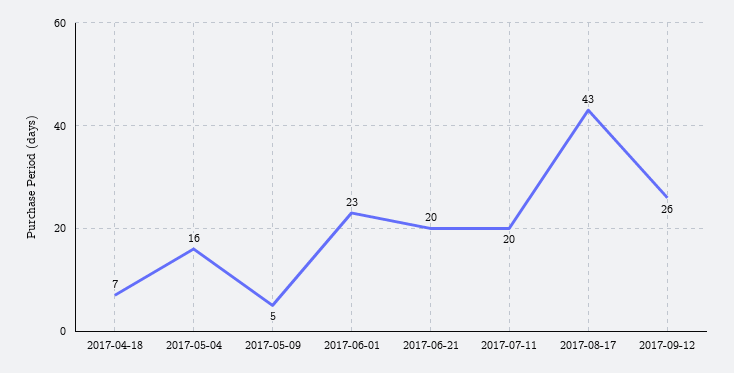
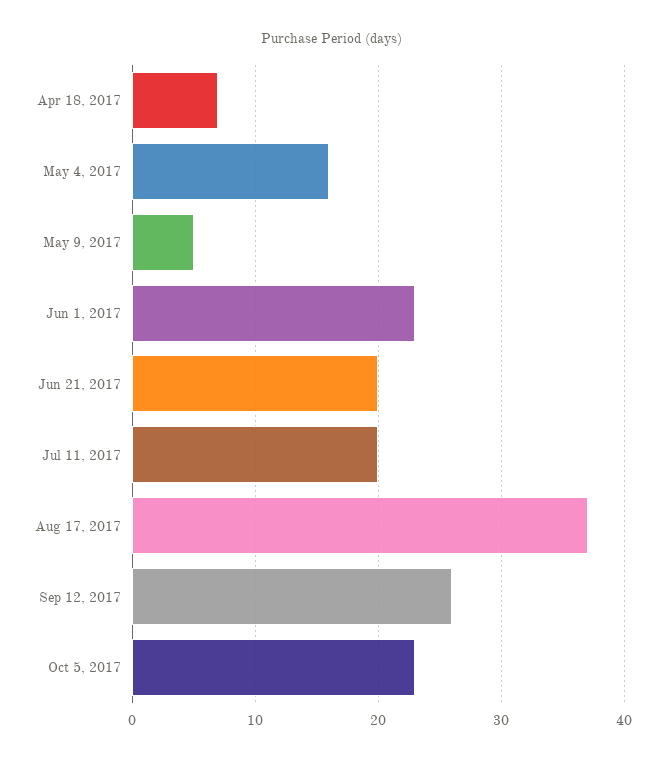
2017-08-17: 43 -> 37
Oct 5, 2017: none -> 23

